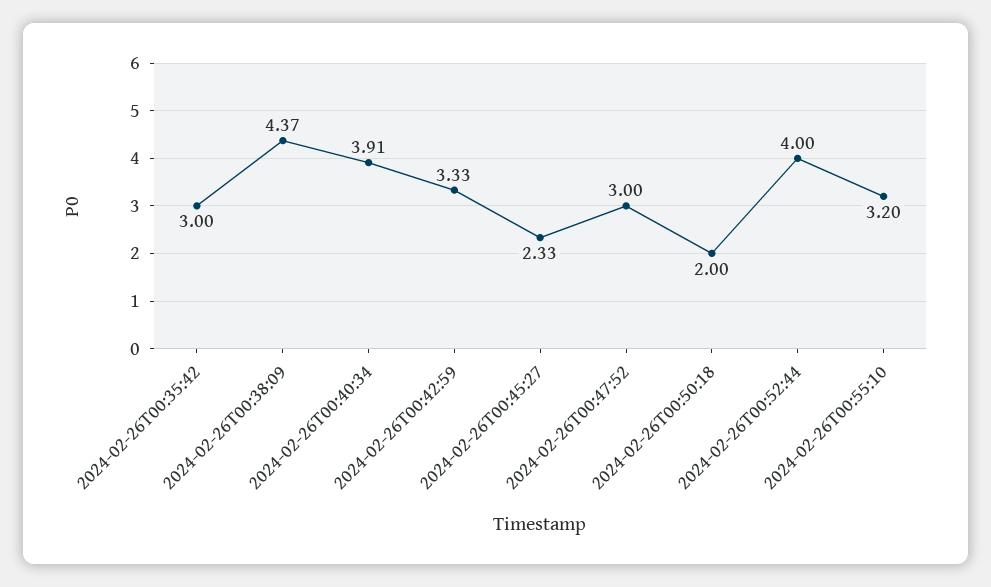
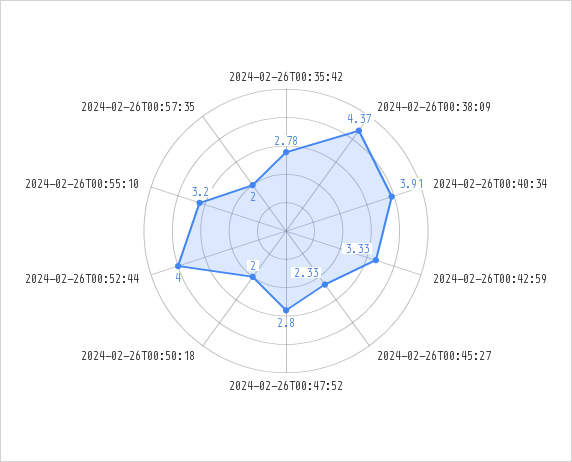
2024-02-26T00:35:42: 3 -> 2.78
2024-02-26T00:47:52: 3 -> 2.8
2024-02-26T00:57:35: none -> 2

